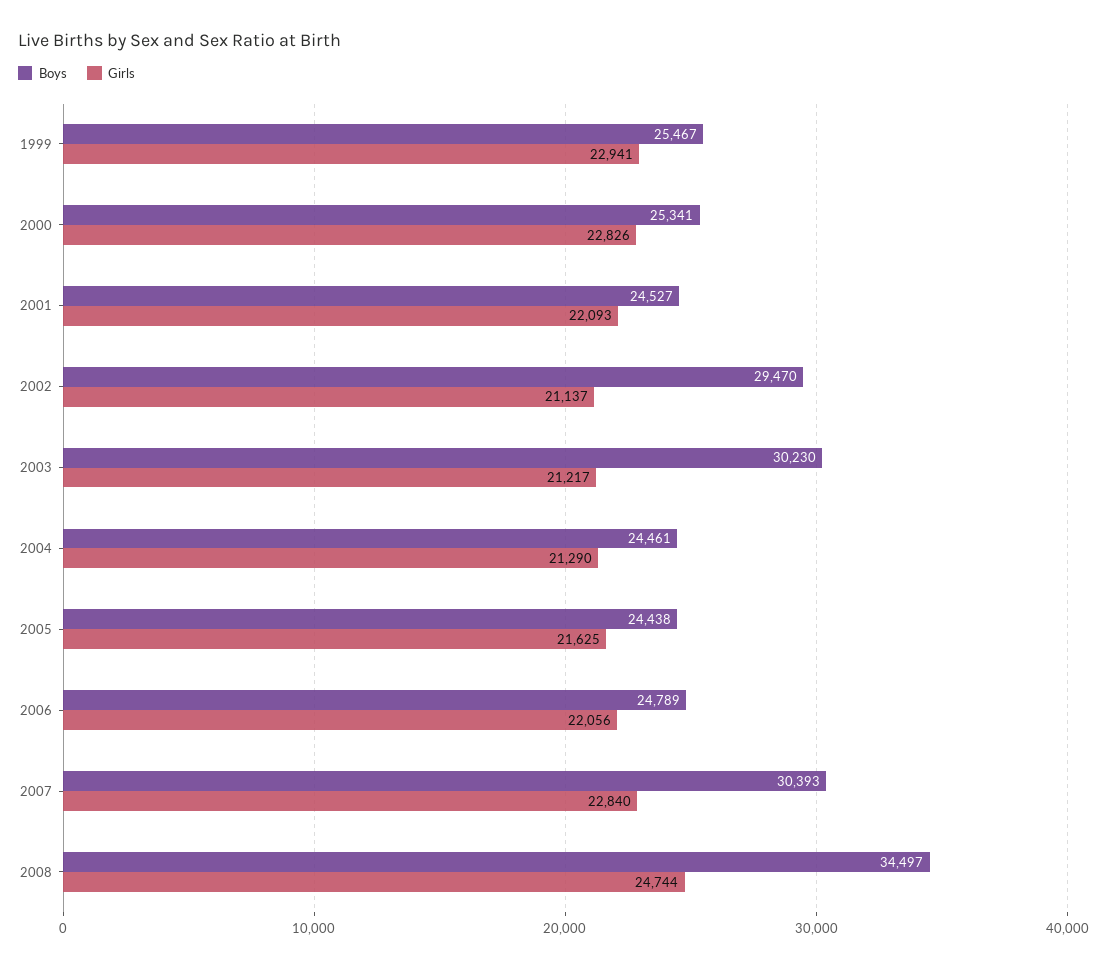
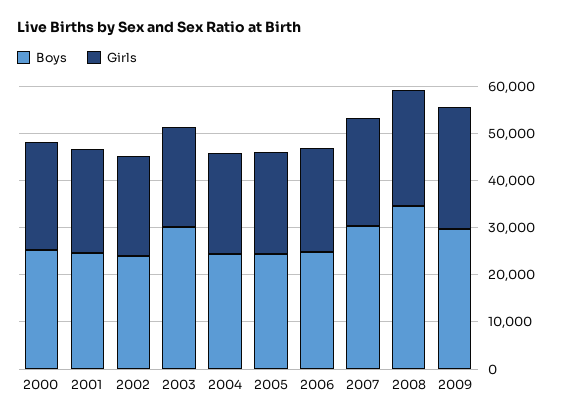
Boys, 1999: 25467 -> none
Girls, 1999: 22941 -> none
Boys, 2002: 29470 -> 24000
Boys, 2009: none -> 30000
Girls, 2009: none -> 26000

